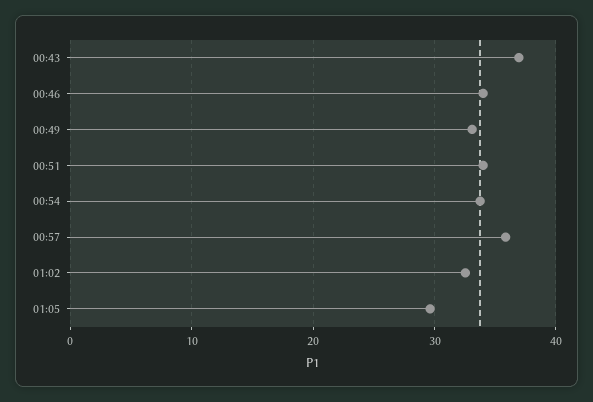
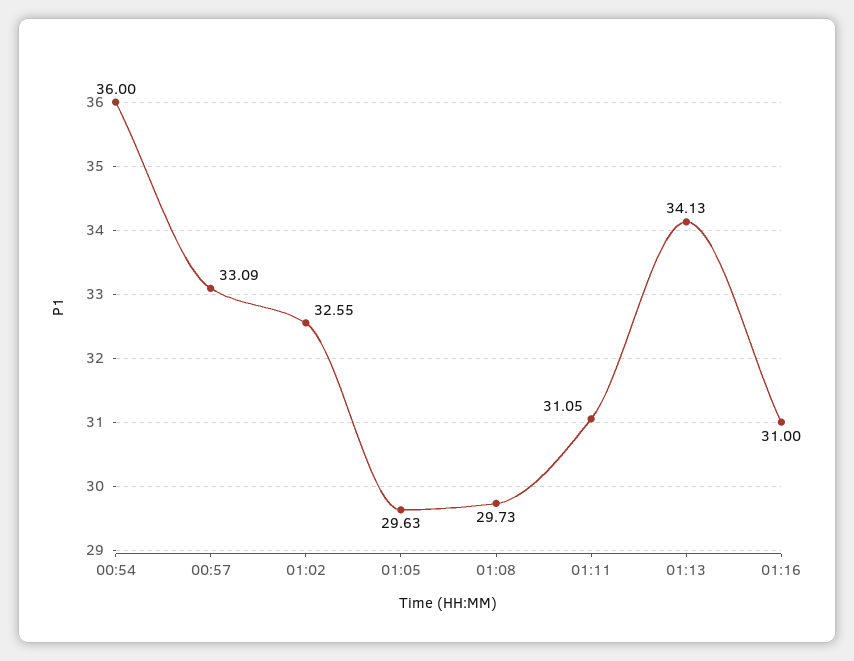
00:43: 37 -> none
00:46: 34 -> none
00:49: 33 -> none
00:51: 34 -> none
00:54: 34 -> 36
00:57: 36 -> 33.09
01:08: none -> 29.73
01:11: none -> 31.05
01:13: none -> 34.13
01:16: none -> 31

